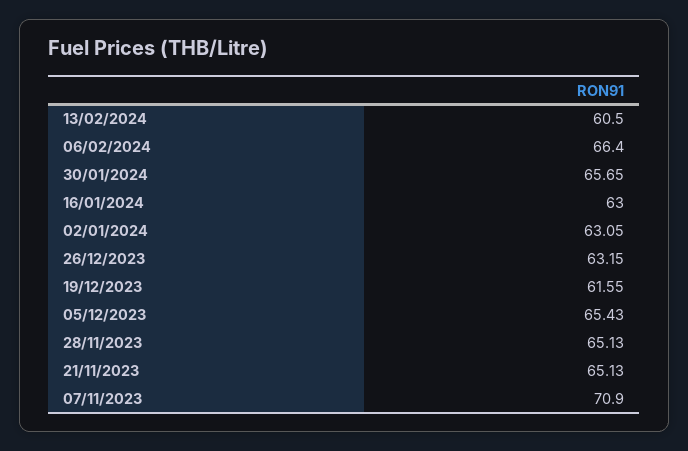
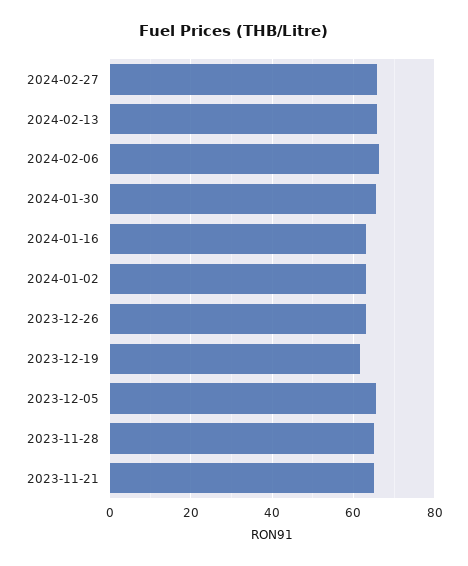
13/02/2024: 60.5 -> 66
07/11/2023: 70.9 -> none
2024-02-27: none -> 66

